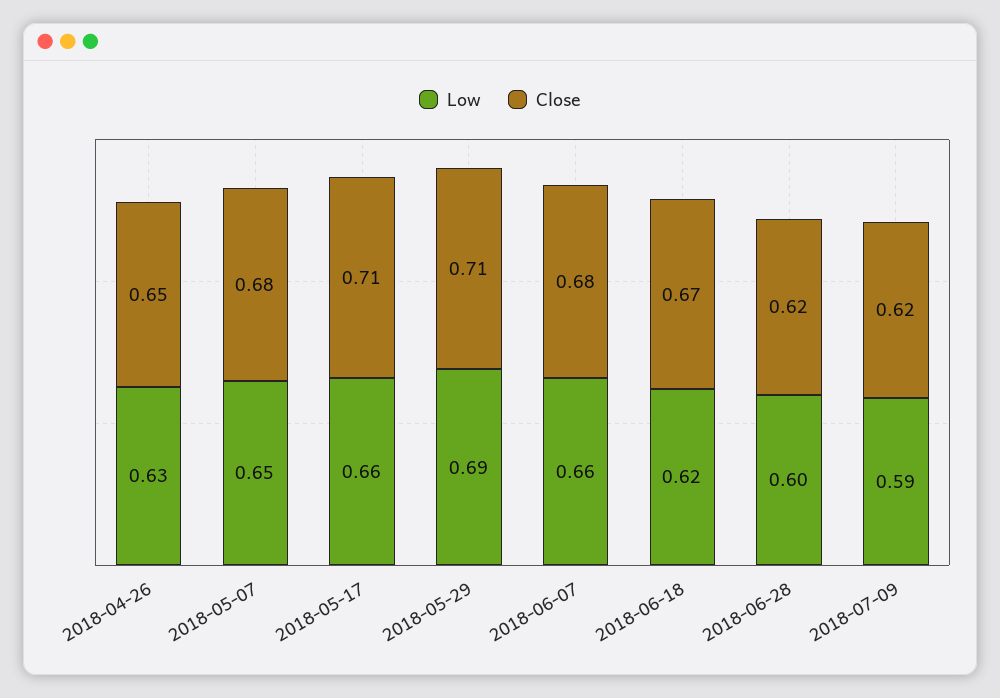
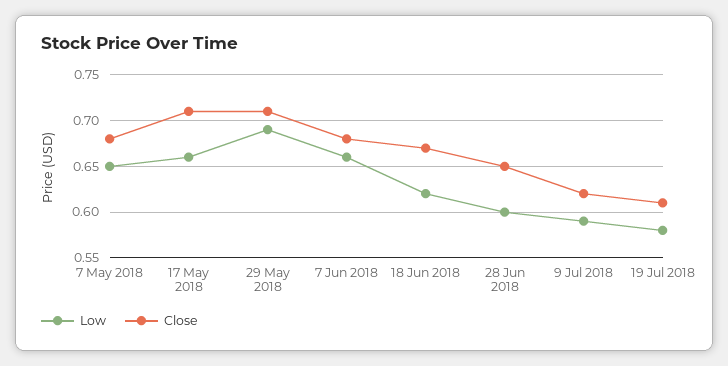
Low, 2018-04-26: 0.63 -> none
Close, 2018-04-26: 0.65 -> none
Close, 2018-06-28: 0.62 -> 0.65
Low, 19 Jul 2018: none -> 0.58
Close, 19 Jul 2018: none -> 0.61

